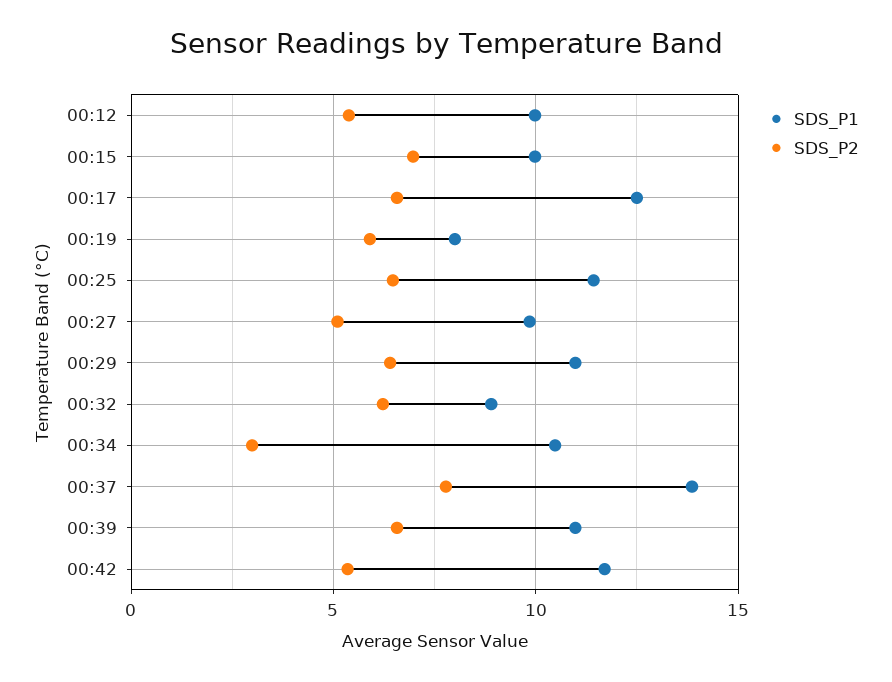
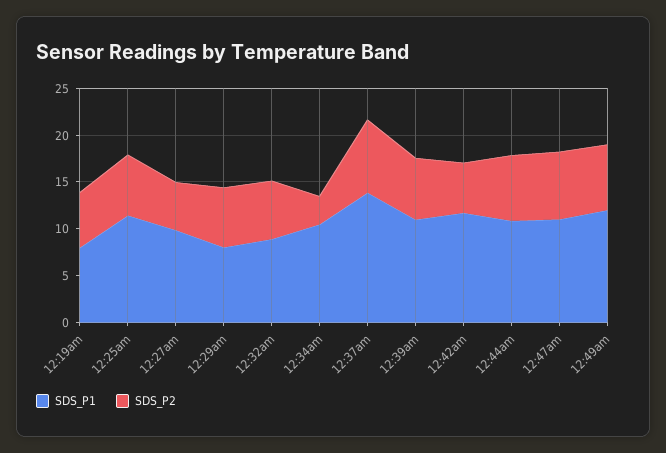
SDS_P1, 00:12: 10 -> none
SDS_P2, 00:12: 5.5 -> none
SDS_P1, 00:15: 10 -> none
SDS_P2, 00:15: 7 -> none
SDS_P1, 00:17: 12.5 -> none
SDS_P2, 00:17: 6.5 -> none
SDS_P1, 00:29: 11 -> 8
SDS_P1, 12:44am: none -> 11
SDS_P2, 12:44am: none -> 7
SDS_P1, 12:47am: none -> 11
SDS_P2, 12:47am: none -> 7
SDS_P1, 12:49am: none -> 12
SDS_P2, 12:49am: none -> 7

